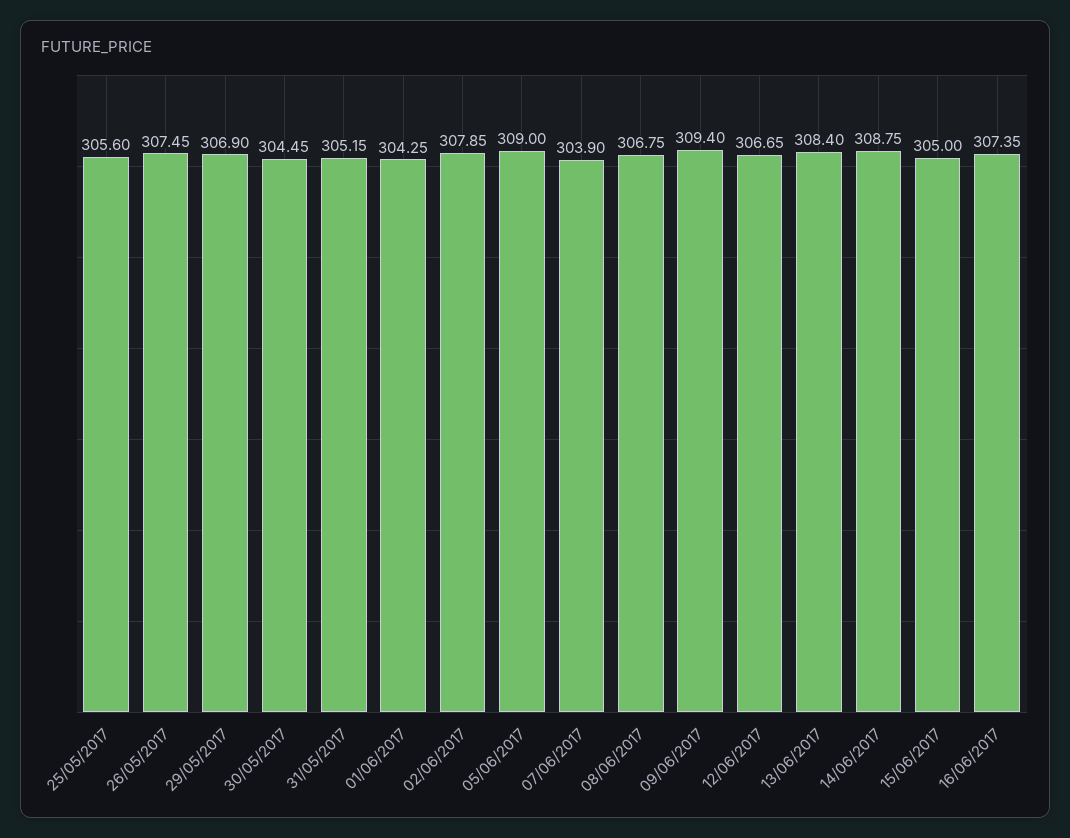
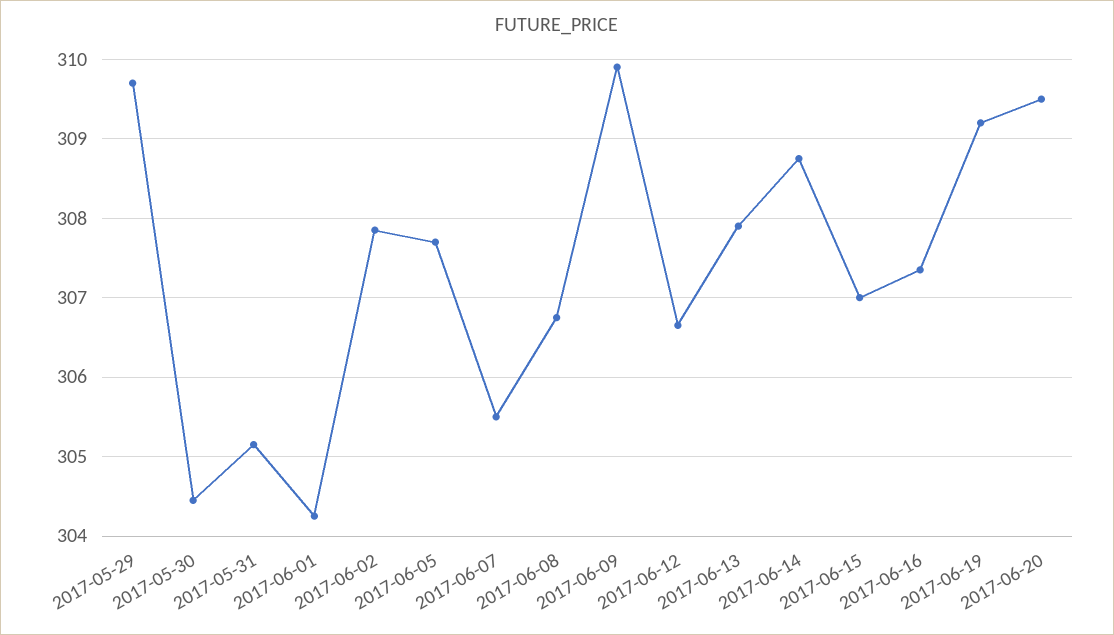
25/05/2017: 305.6 -> none
26/05/2017: 307.45 -> none
29/05/2017: 306.9 -> 309.7
05/06/2017: 309 -> 307.7
07/06/2017: 303.9 -> 305.5
09/06/2017: 309.4 -> 309.9
13/06/2017: 308.4 -> 307.9
15/06/2017: 305 -> 307
2017-06-19: none -> 309.2
2017-06-20: none -> 309.5

